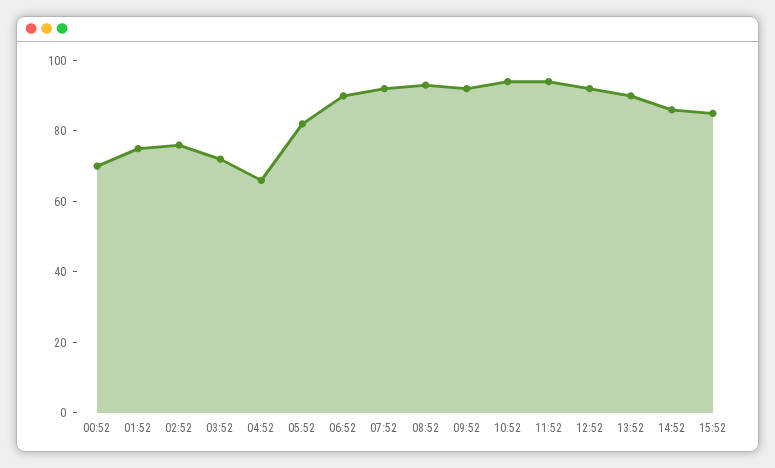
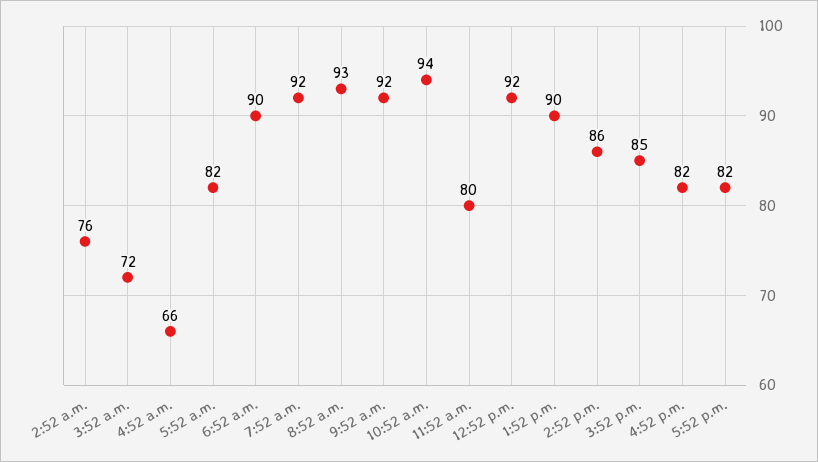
00:52: 70 -> none
01:52: 75 -> none
11:52: 95 -> 80
4:52 p.m.: none -> 82
5:52 p.m.: none -> 82

